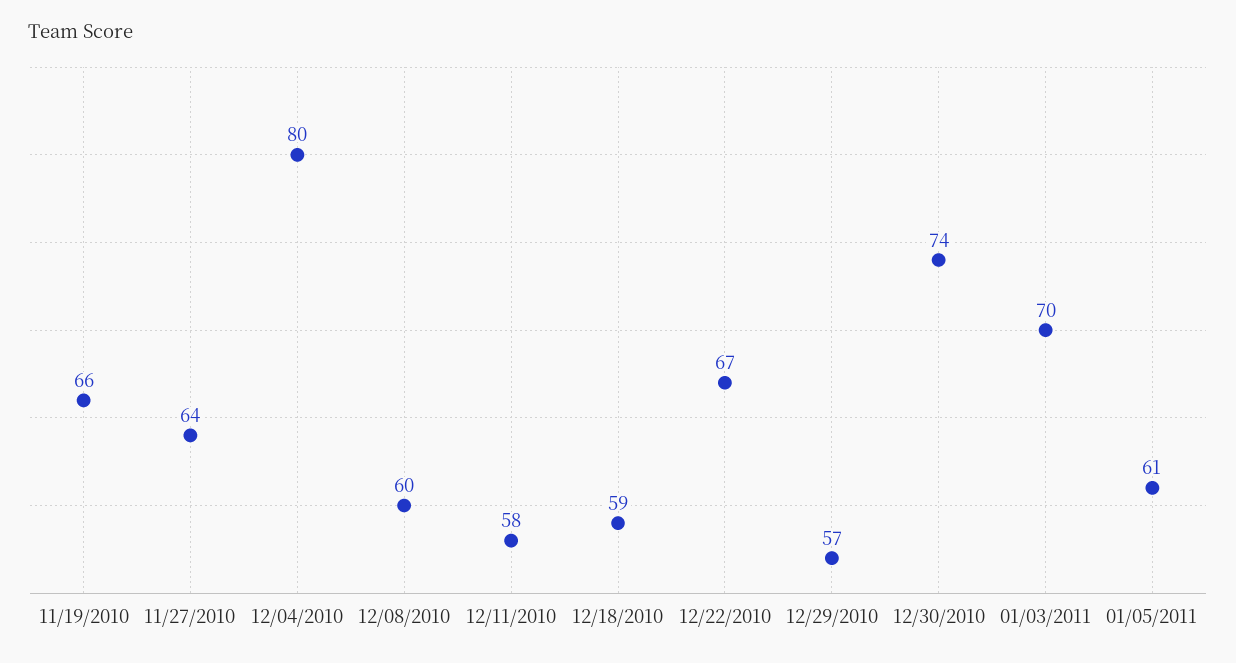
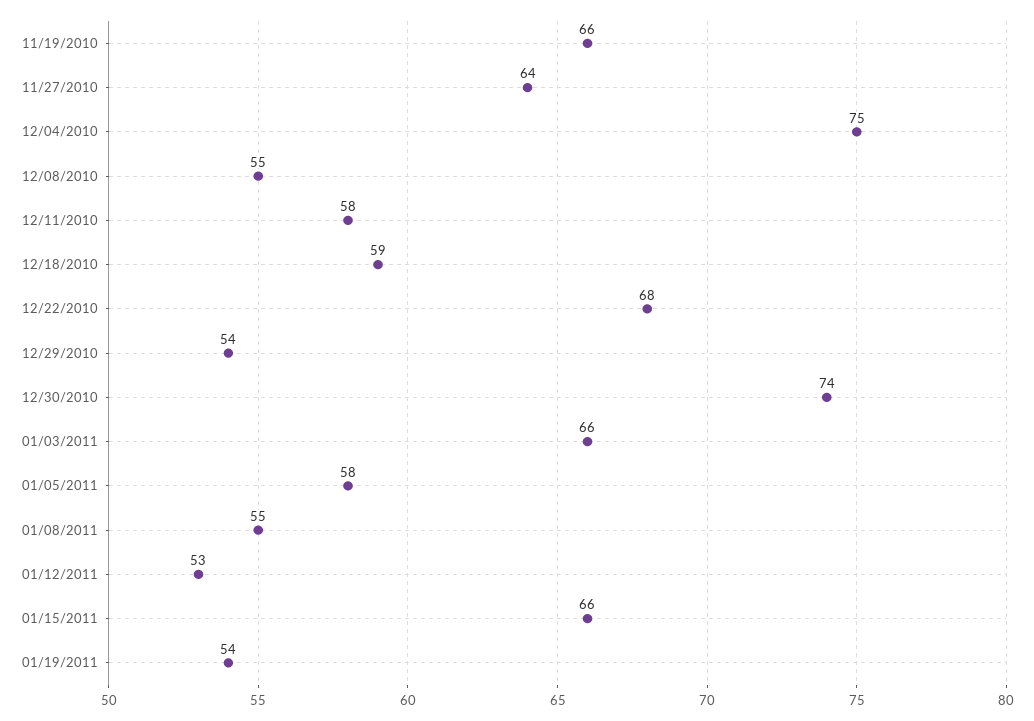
12/04/2010: 80 -> 75
12/08/2010: 60 -> 55
12/22/2010: 67 -> 68
12/29/2010: 57 -> 54
01/03/2011: 70 -> 66
01/05/2011: 61 -> 58
01/08/2011: none -> 55
01/12/2011: none -> 53
01/15/2011: none -> 66
01/19/2011: none -> 54

